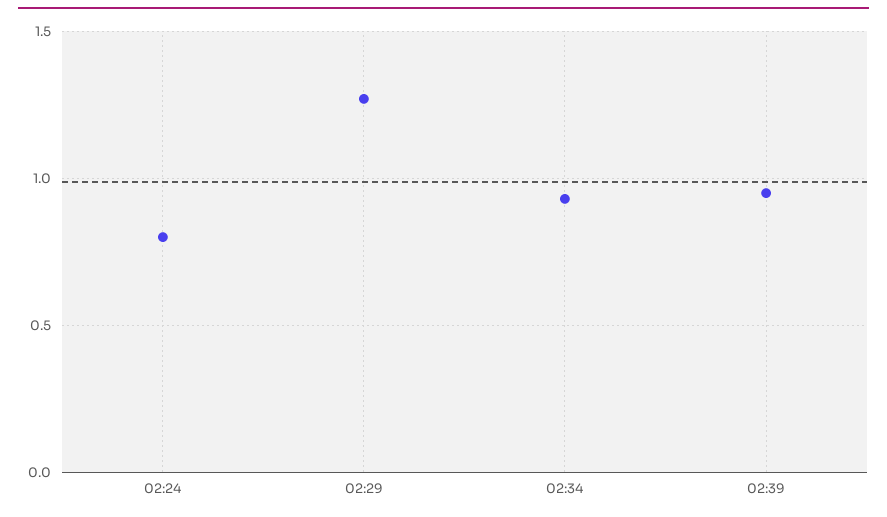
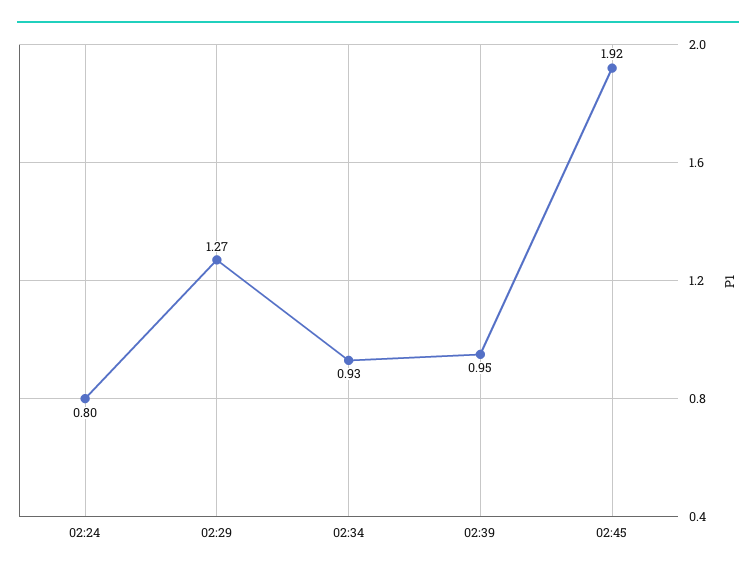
02:45: none -> 1.92

